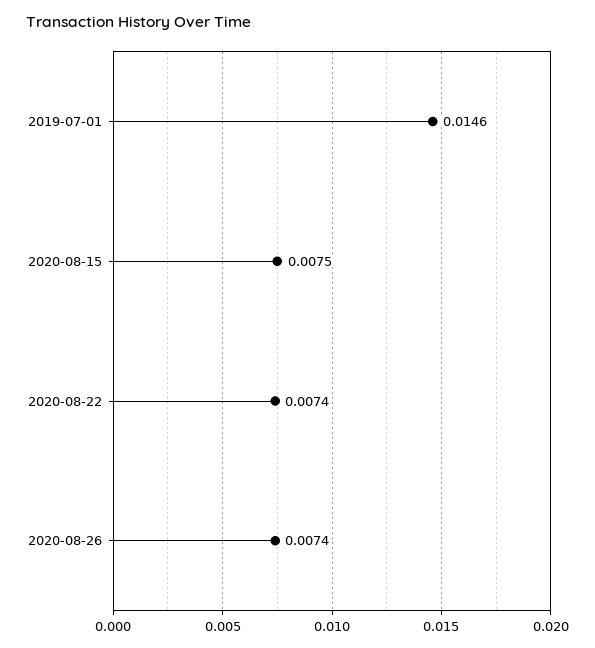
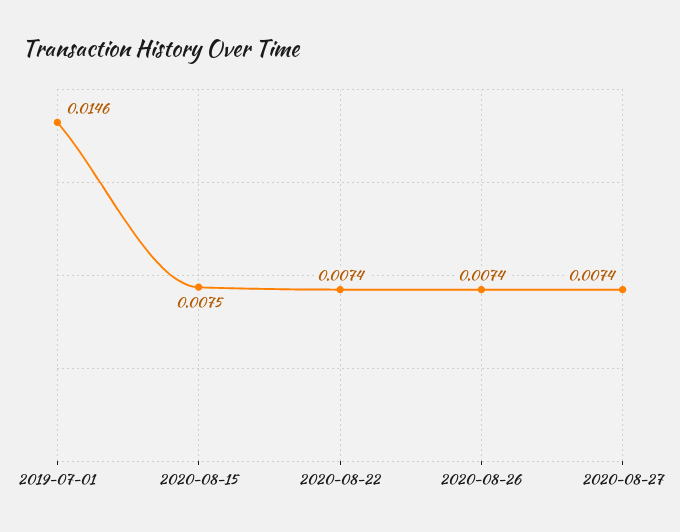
2020-08-27: none -> 0.0074

